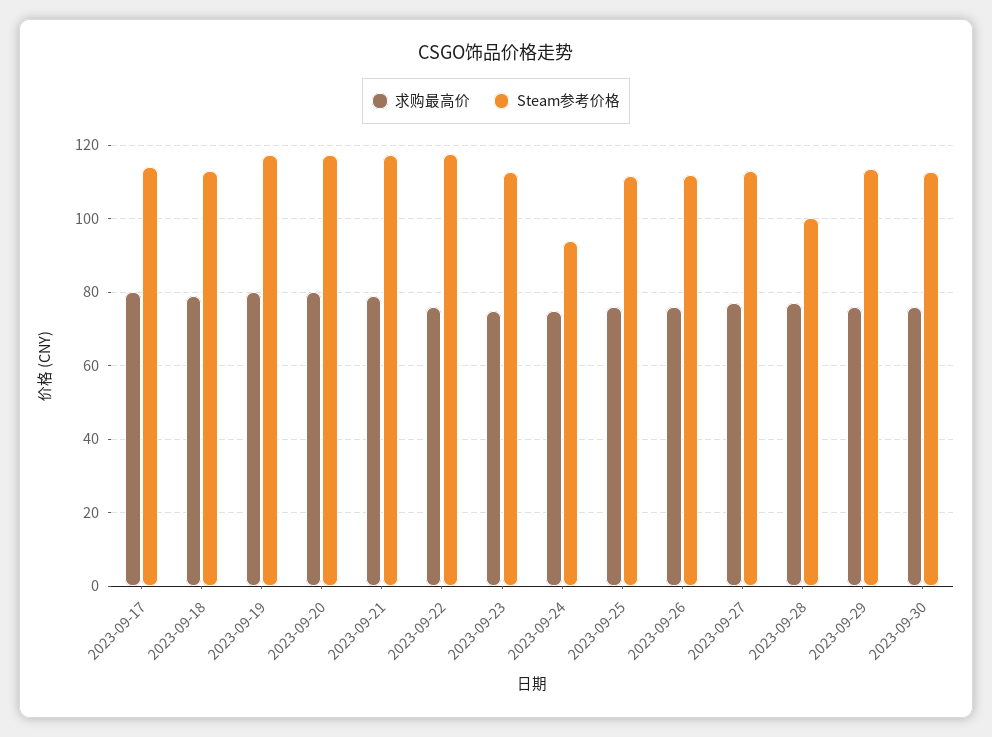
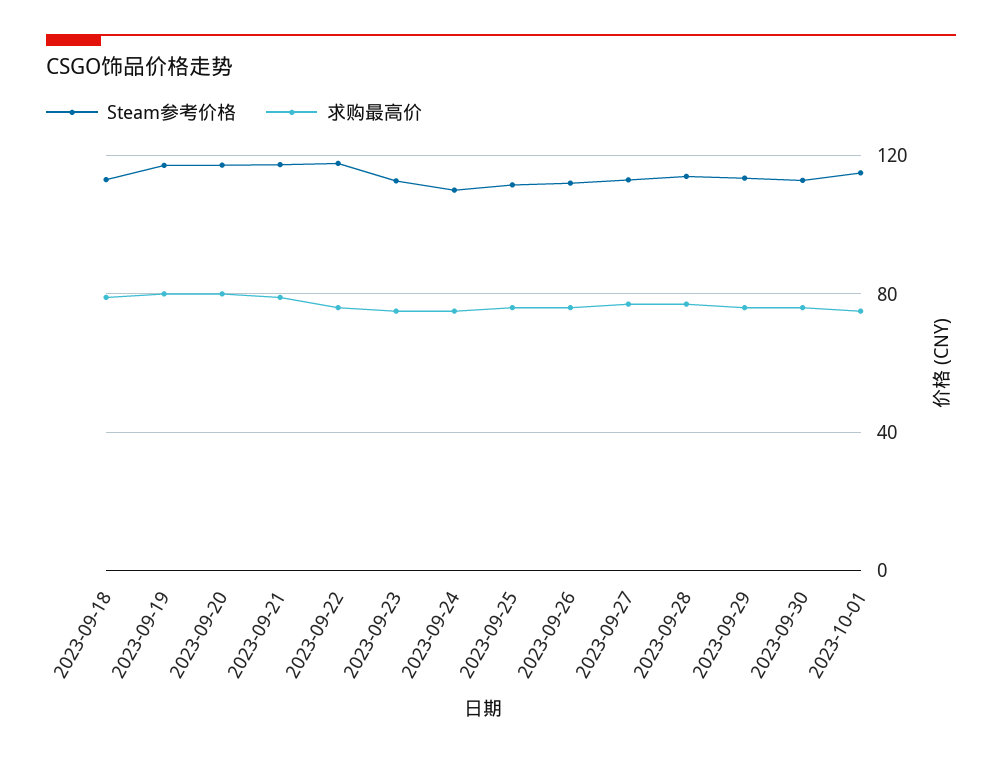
求购最高价, 2023-09-17: 80 -> none
Steam参考价格, 2023-09-17: 114 -> none
Steam参考价格, 2023-09-24: 94 -> 110
Steam参考价格, 2023-09-28: 100 -> 115
Steam参考价格, 2023-10-01: none -> 115
求购最高价, 2023-10-01: none -> 75

